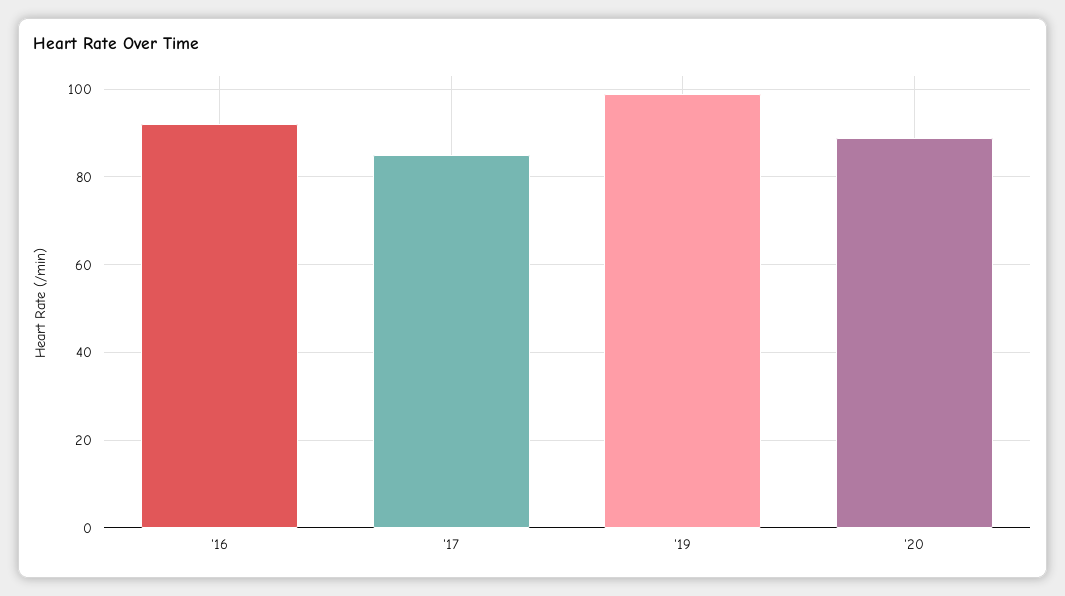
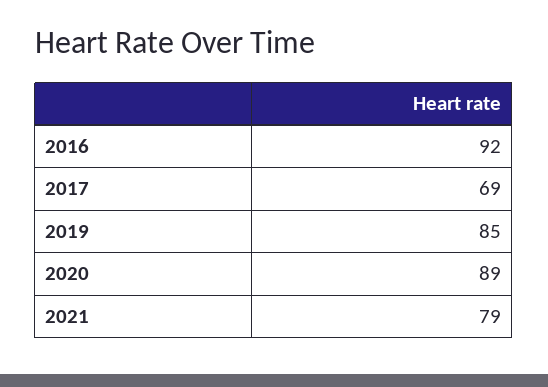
'17: 85 -> 69
'19: 100 -> 85
2021: none -> 79

